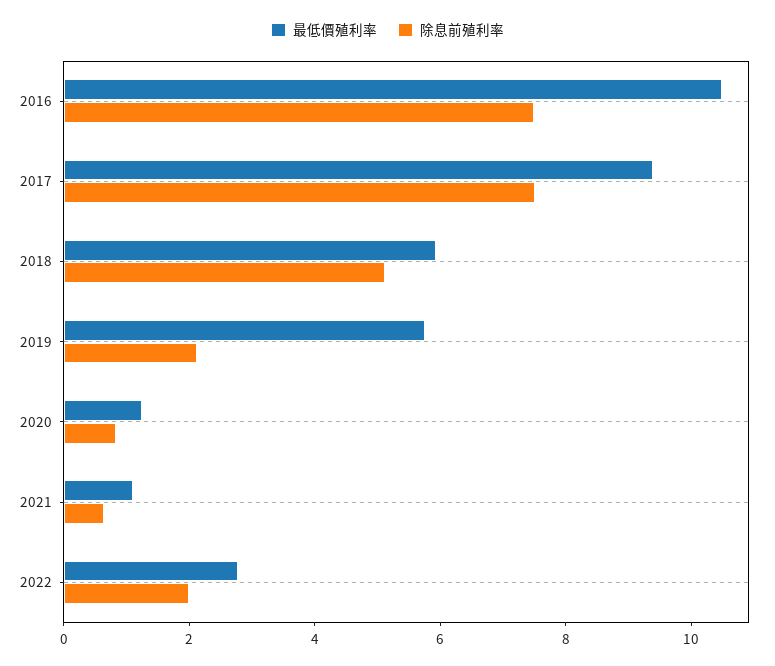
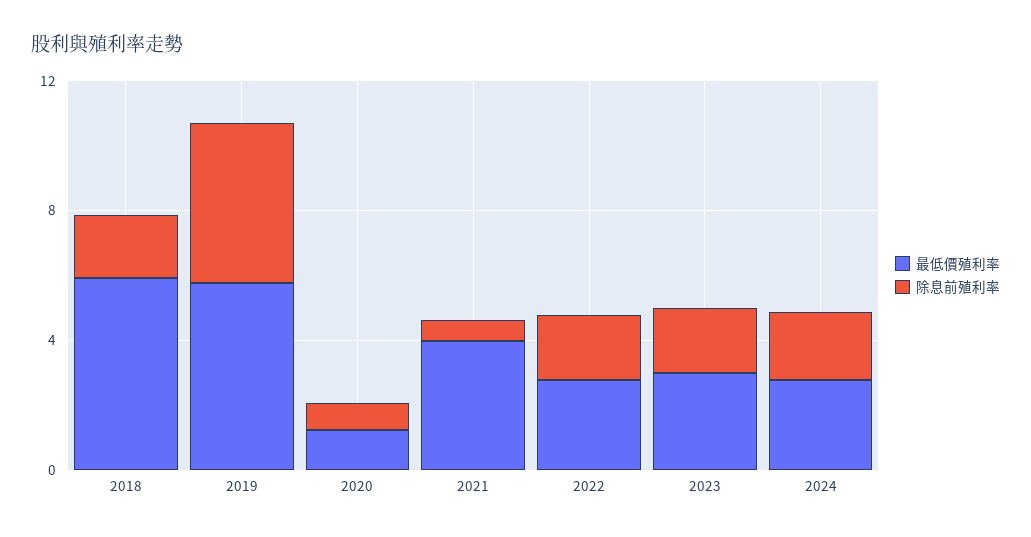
最低價殖利率, 2016: 10.5 -> none
除息前殖利率, 2016: 7.5 -> none
最低價殖利率, 2017: 9.5 -> none
除息前殖利率, 2017: 7.5 -> none
除息前殖利率, 2018: 5 -> 2
除息前殖利率, 2019: 2 -> 5
最低價殖利率, 2021: 1 -> 4
最低價殖利率, 2023: none -> 3
除息前殖利率, 2023: none -> 2
最低價殖利率, 2024: none -> 3
除息前殖利率, 2024: none -> 2

